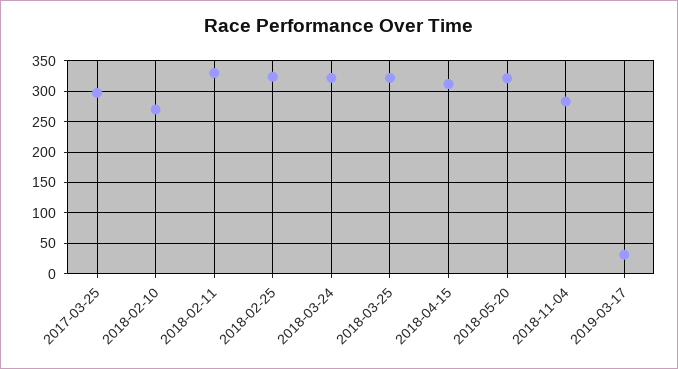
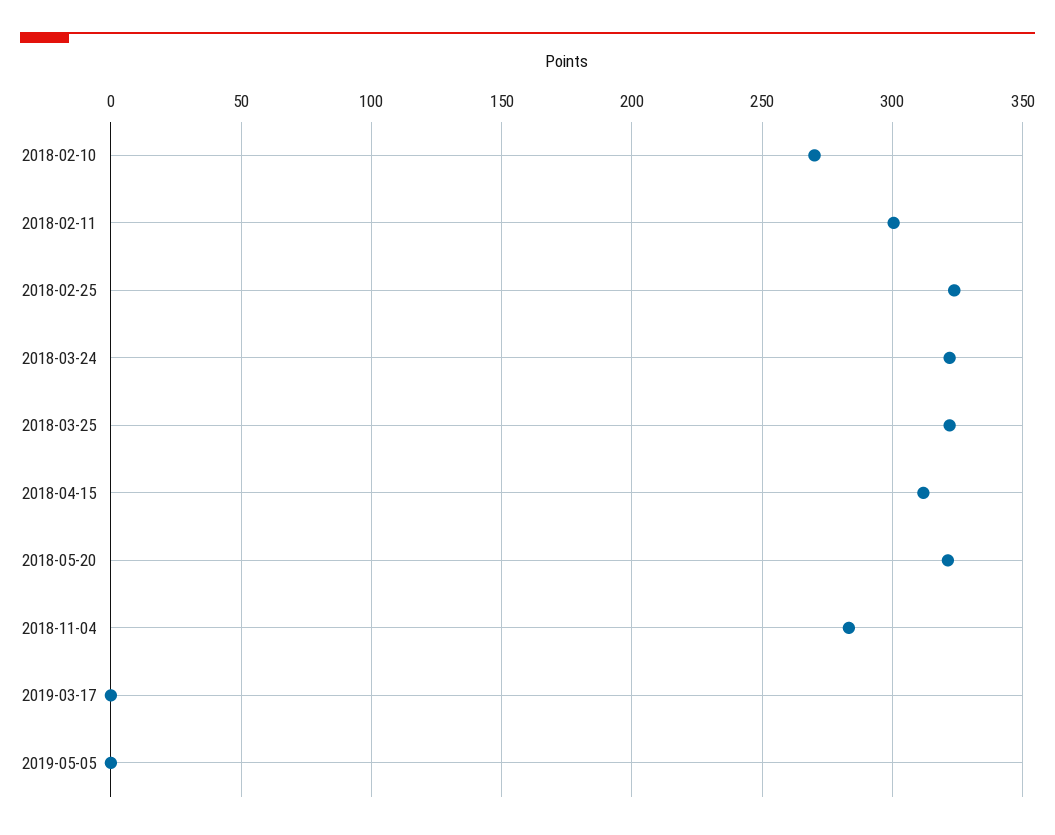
2017-03-25: 300 -> none
2018-02-11: 330 -> 300
2019-03-17: 30 -> 0
2019-05-05: none -> 0

